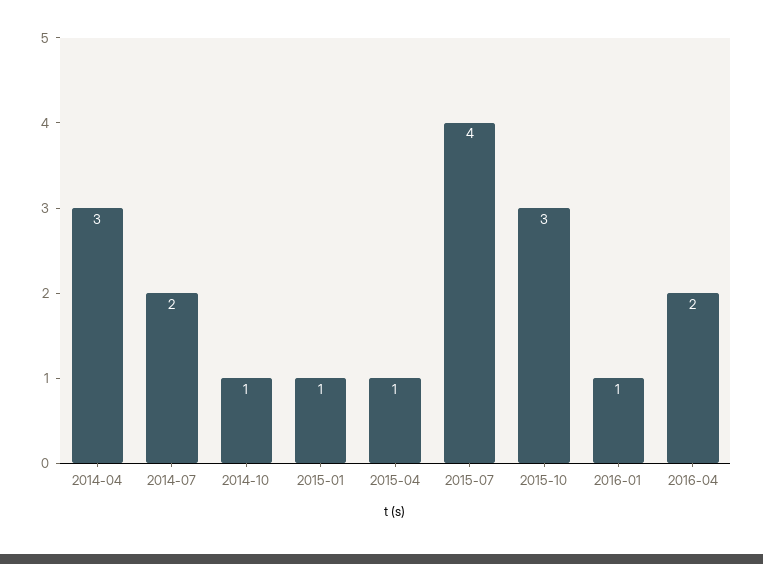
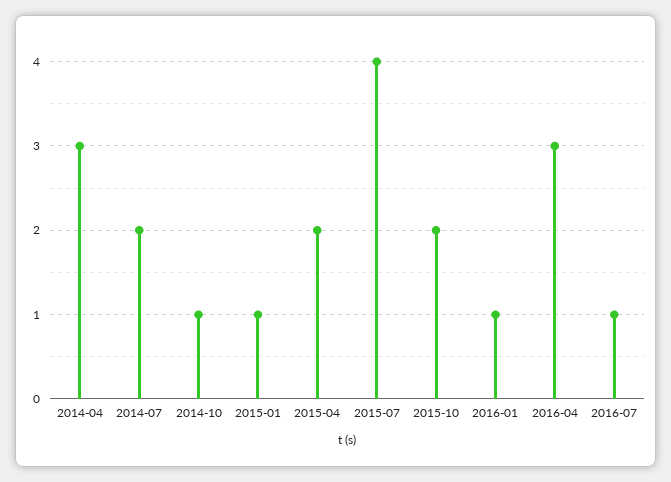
2015-04: 1 -> 2
2015-10: 3 -> 2
2016-04: 2 -> 3
2016-07: none -> 1

